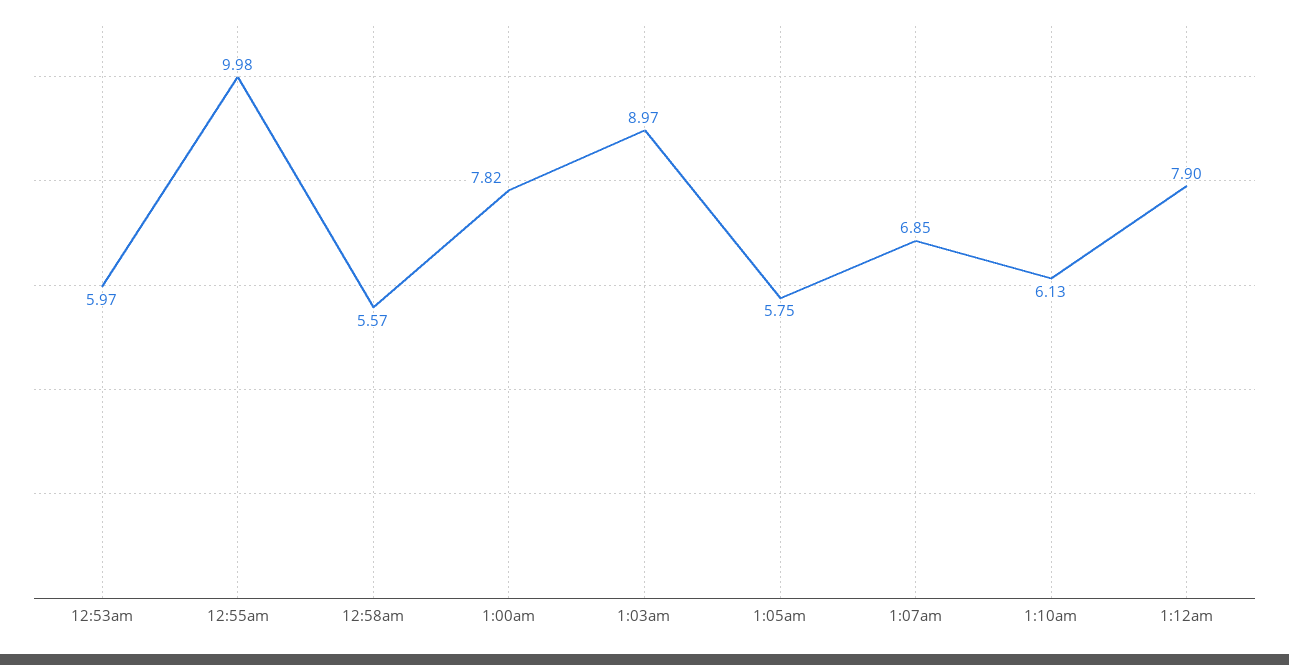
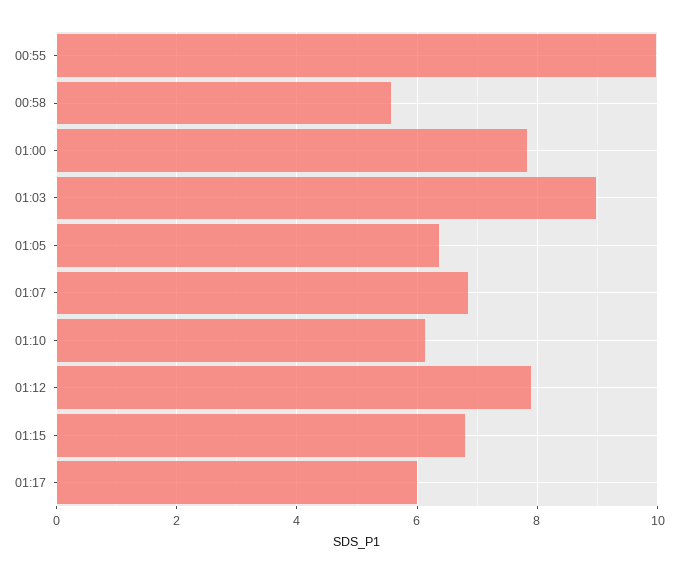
12:53am: 5.97 -> none
1:05am: 5.75 -> 6.4
01:15: none -> 6.8
01:17: none -> 6

